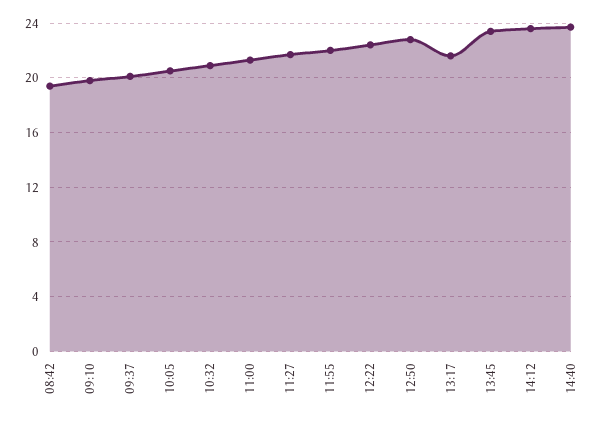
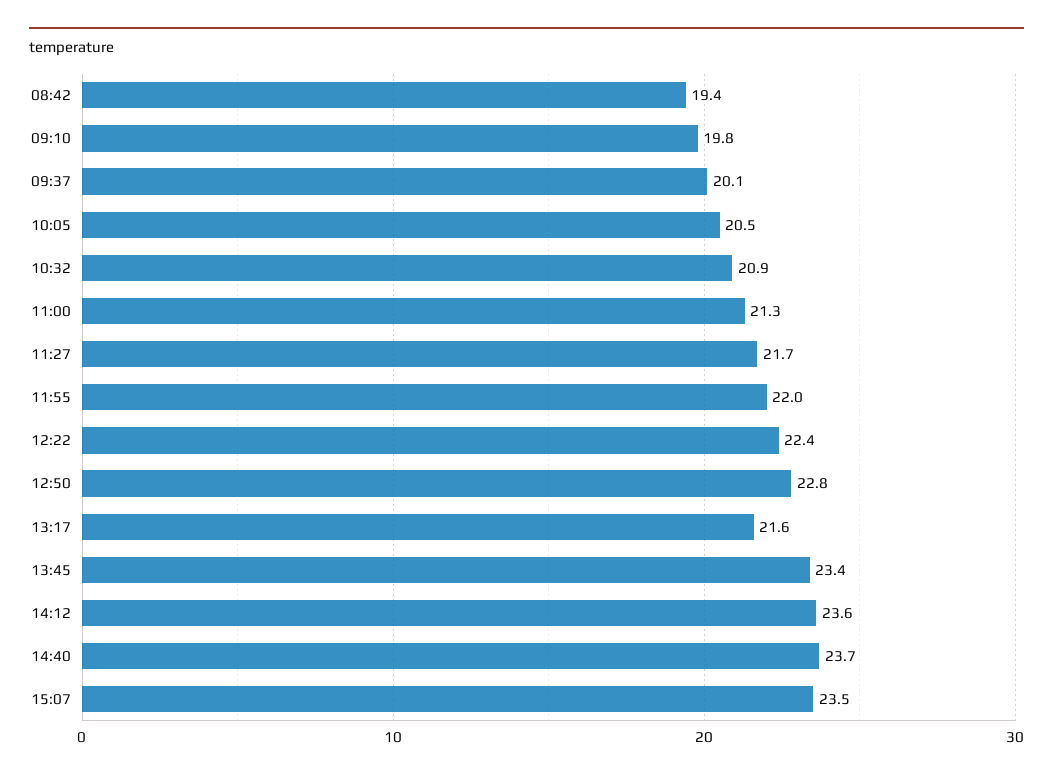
15:07: none -> 23.5

